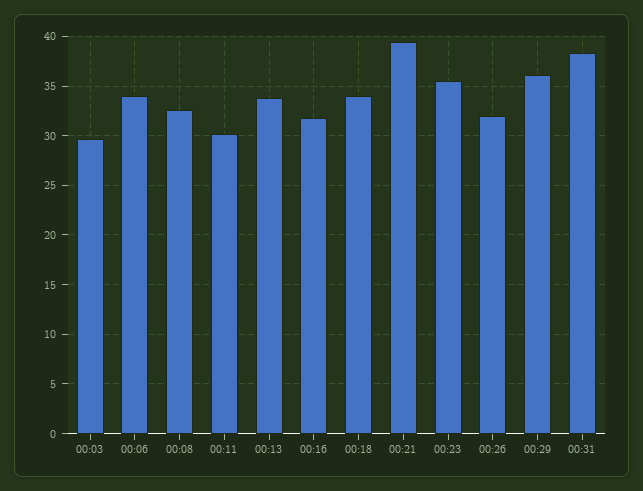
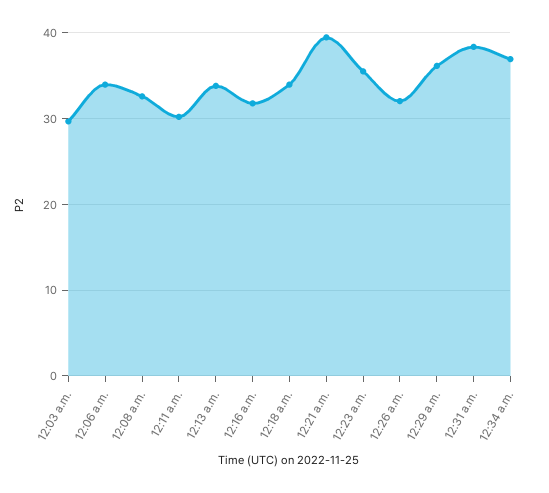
12:34 a.m.: none -> 37

